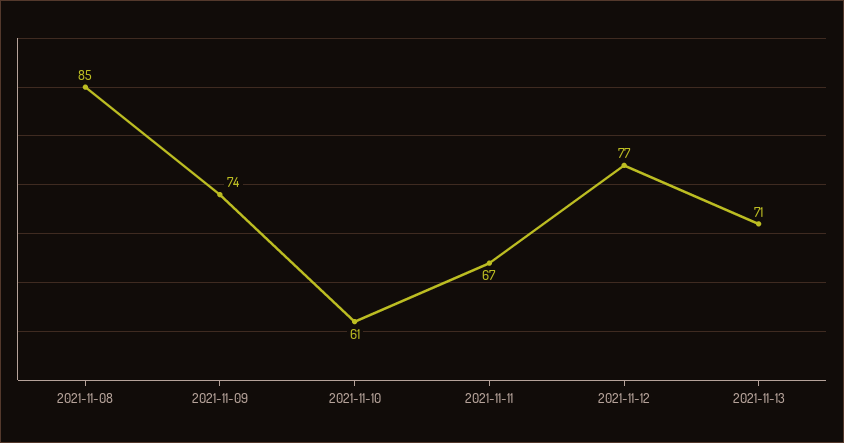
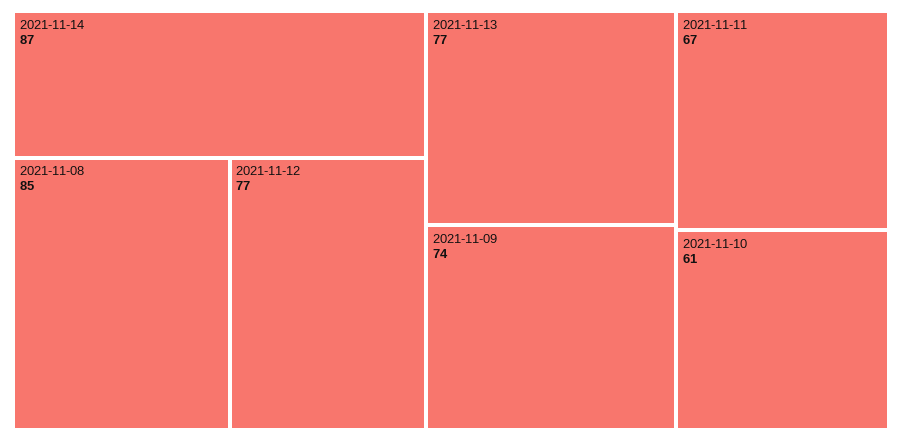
2021-11-13: 71 -> 77
2021-11-14: none -> 87

